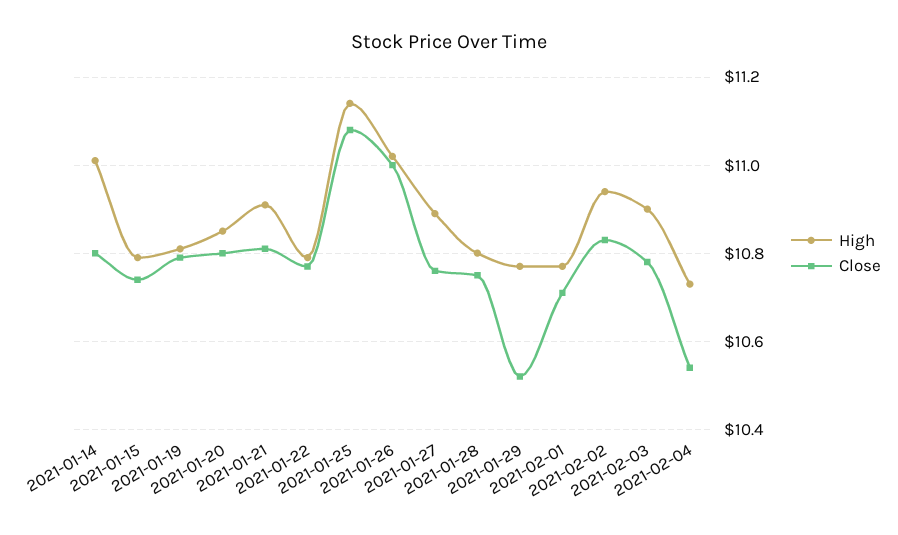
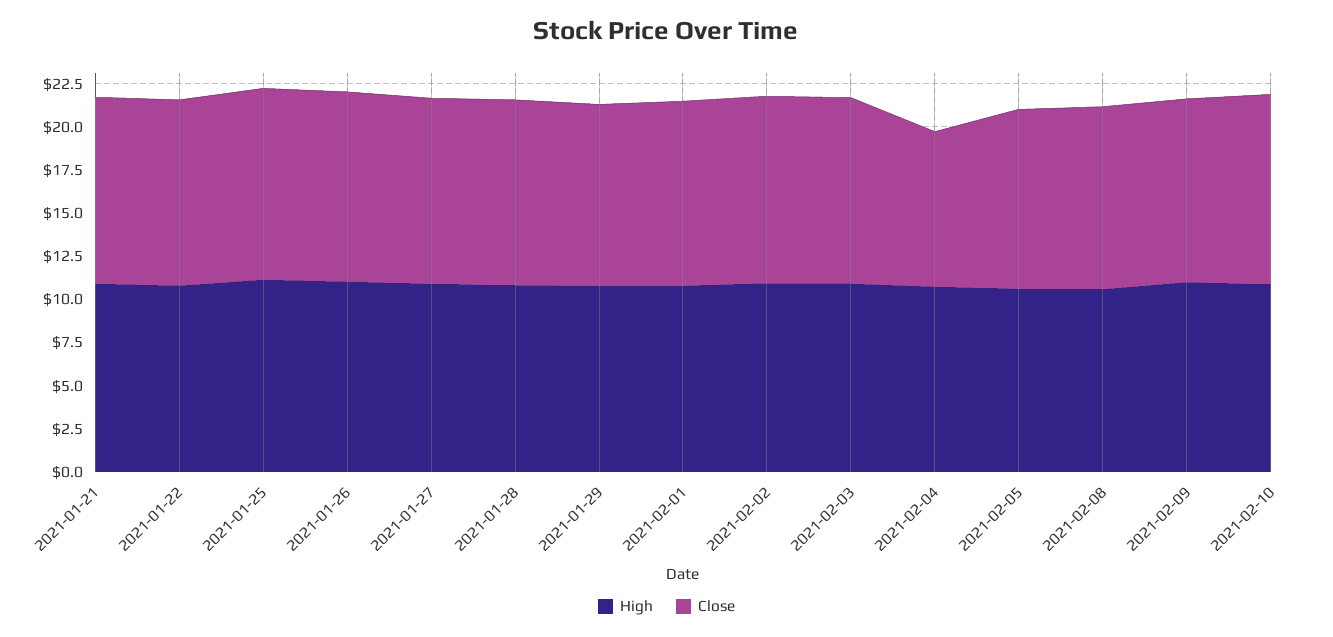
High, 2021-01-14: 11 -> none
Close, 2021-01-14: 10.8 -> none
High, 2021-01-15: 10.8 -> none
Close, 2021-01-15: 10.75 -> none
High, 2021-01-19: 10.8 -> none
Close, 2021-01-19: 10.8 -> none
High, 2021-01-20: 10.85 -> none
Close, 2021-01-20: 10.8 -> none
Close, 2021-02-04: 10.55 -> 9
High, 2021-02-05: none -> 10.5
Close, 2021-02-05: none -> 10.5
High, 2021-02-08: none -> 10.5
Close, 2021-02-08: none -> 10.5
High, 2021-02-09: none -> 11
Close, 2021-02-09: none -> 10.5
High, 2021-02-10: none -> 11
Close, 2021-02-10: none -> 11

